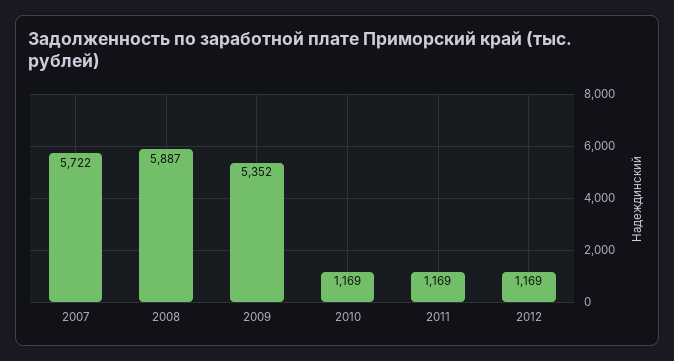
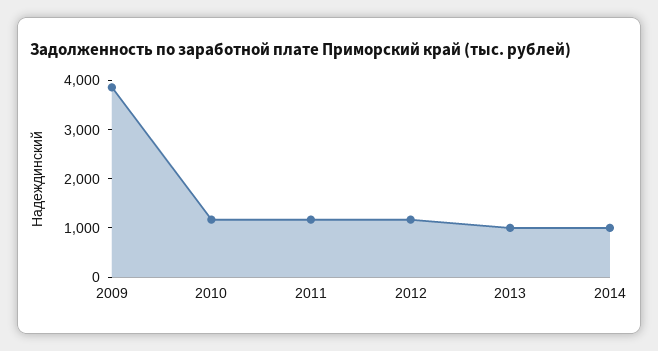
2007: 5722 -> none
2008: 5887 -> none
2009: 5352 -> 3800
2013: none -> 1000
2014: none -> 1000

